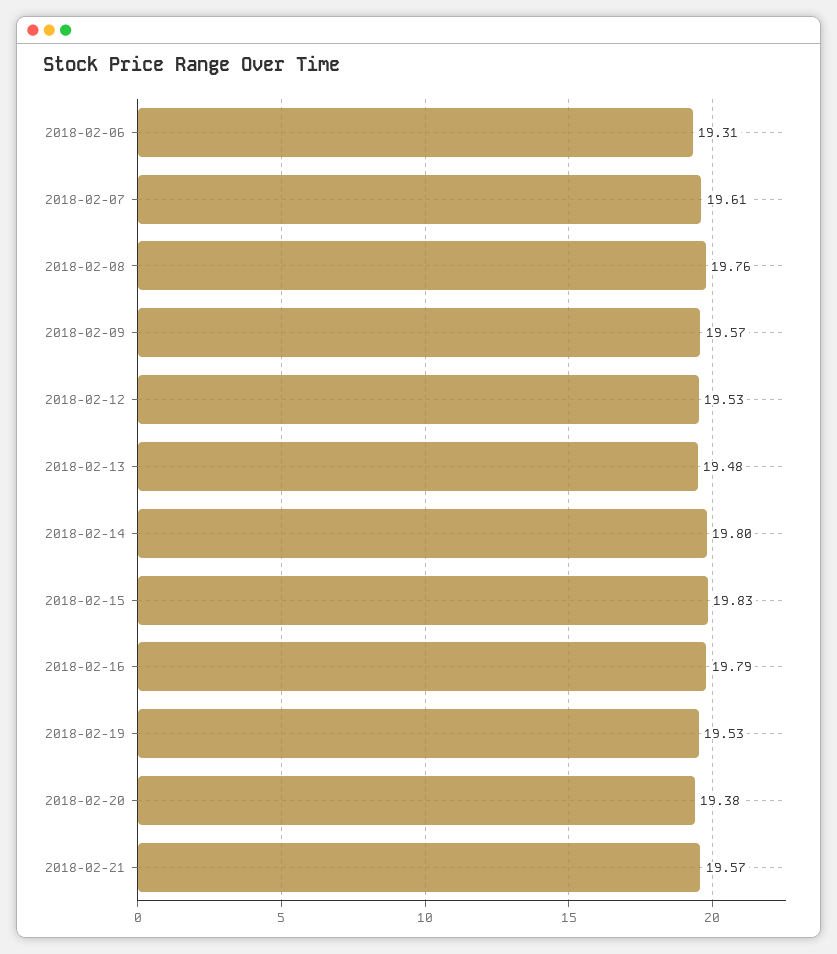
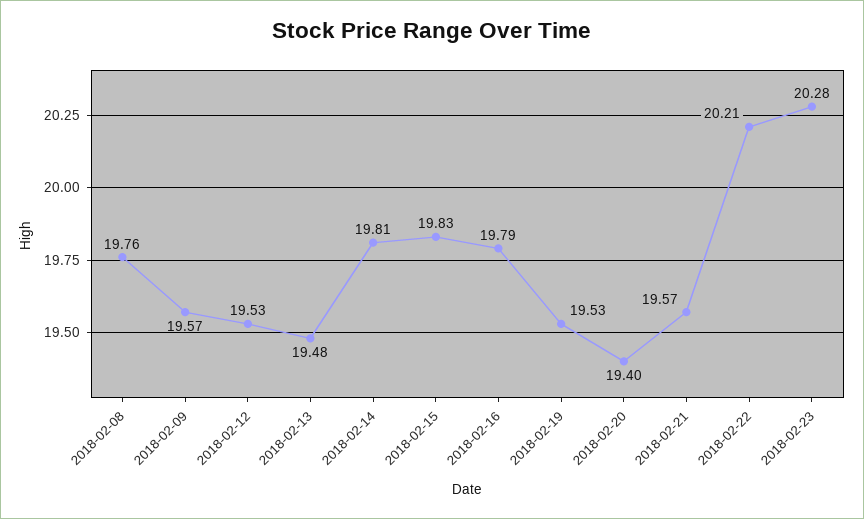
2018-02-06: 19.31 -> none
2018-02-07: 19.61 -> none
2018-02-14: 19.8 -> 19.81
2018-02-20: 19.38 -> 19.4
2018-02-22: none -> 20.21
2018-02-23: none -> 20.28

